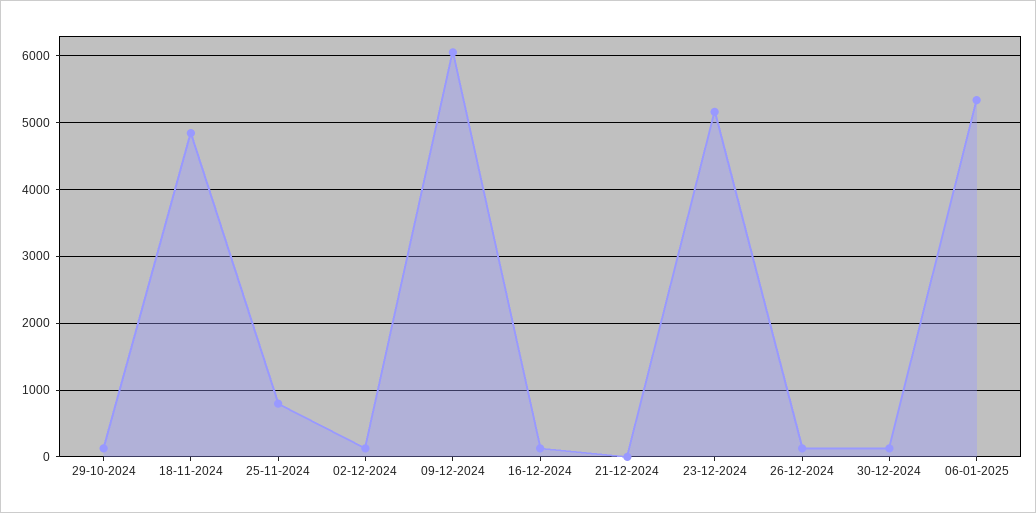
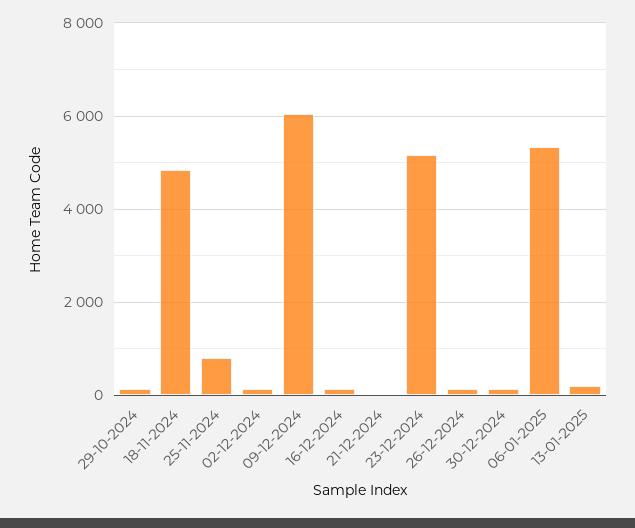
13-01-2025: none -> 200

